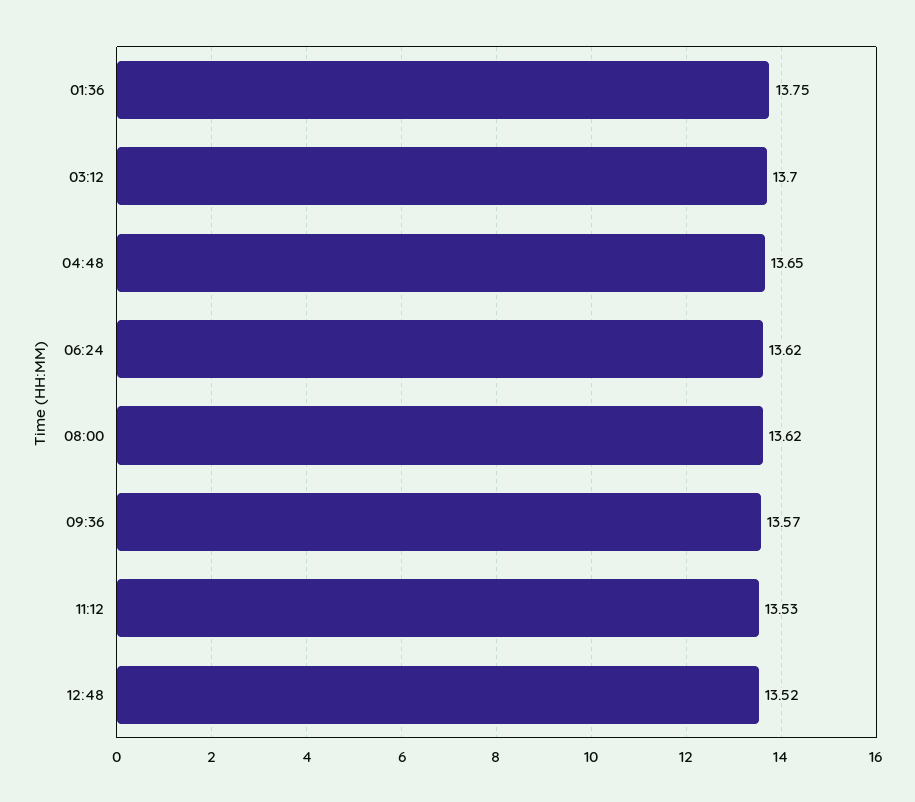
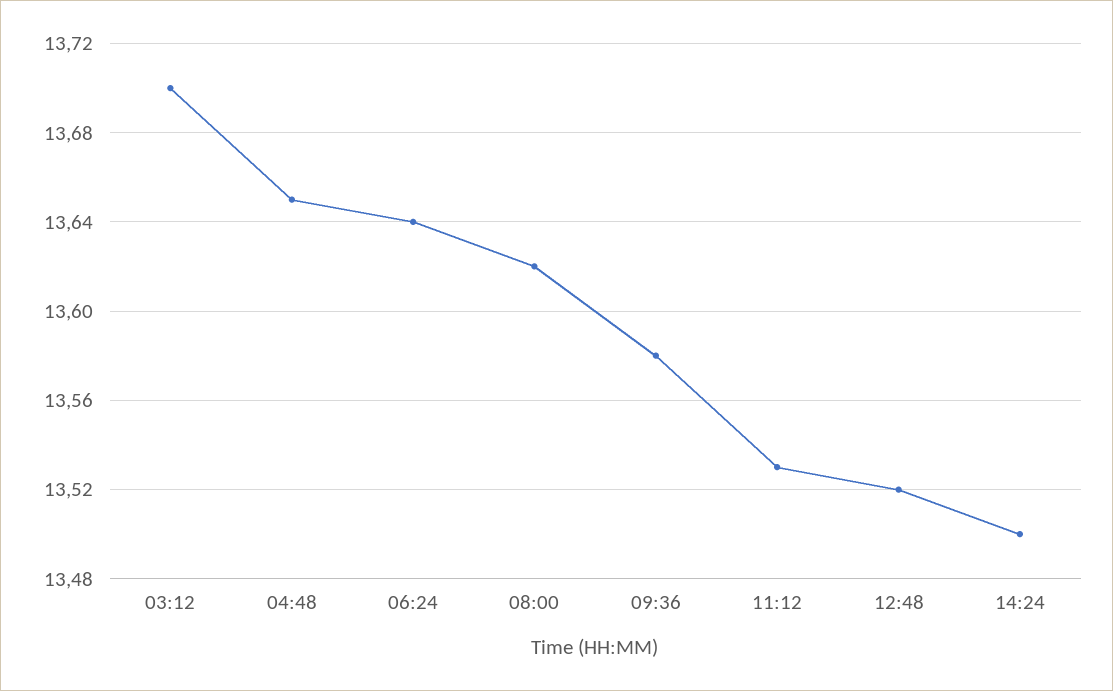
01:36: 13.75 -> none
06:24: 13.62 -> 13.64
09:36: 13.57 -> 13.58
14:24: none -> 13.5

